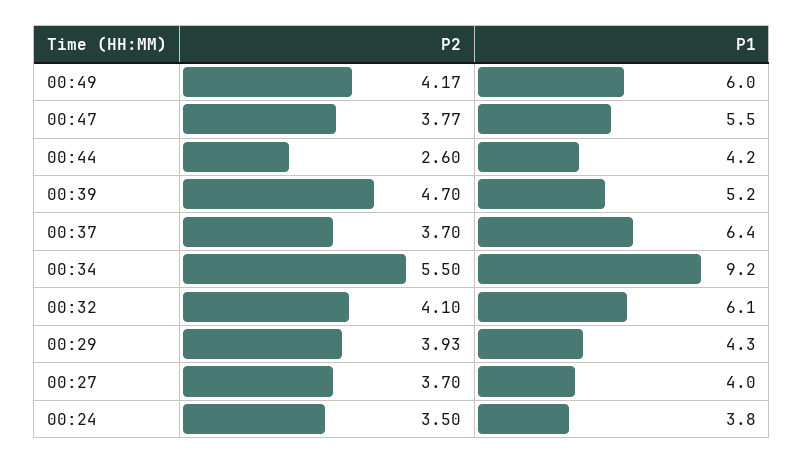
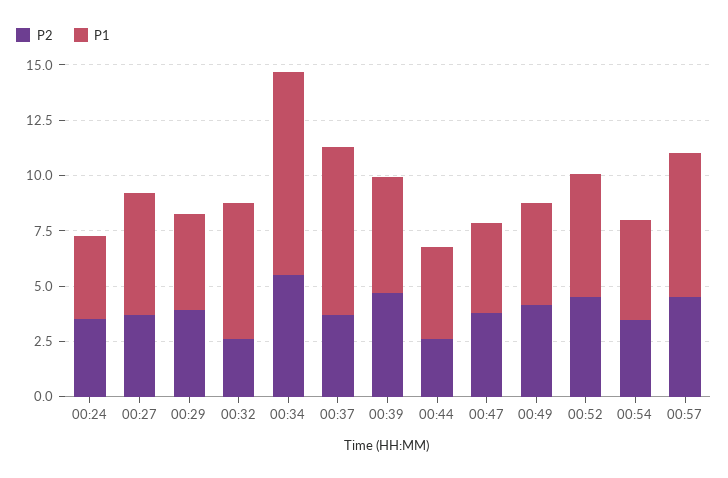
P1, 00:49: 6 -> 4.5
P1, 00:47: 5.5 -> 4
P1, 00:37: 6.4 -> 7.5
P2, 00:32: 4.1 -> 2.5
P1, 00:27: 4 -> 5.5
P2, 00:52: none -> 4.5
P1, 00:52: none -> 5.5
P2, 00:54: none -> 3.5
P1, 00:54: none -> 4.5
P2, 00:57: none -> 4.5
P1, 00:57: none -> 6.5

